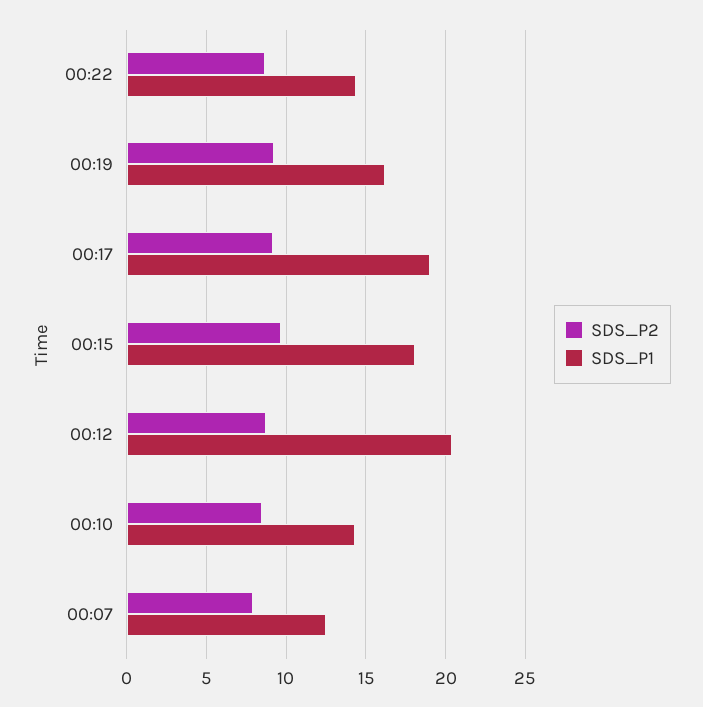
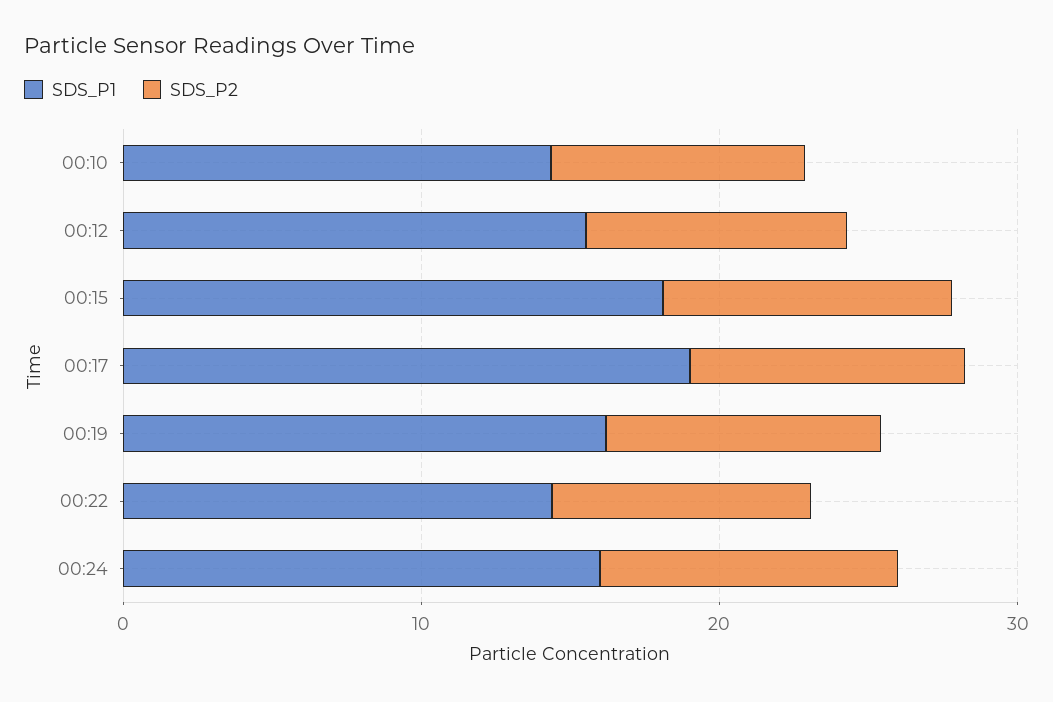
SDS_P1, 00:12: 20.5 -> 16
SDS_P2, 00:07: 8 -> none
SDS_P1, 00:07: 12.5 -> none
SDS_P1, 00:24: none -> 16
SDS_P2, 00:24: none -> 10

